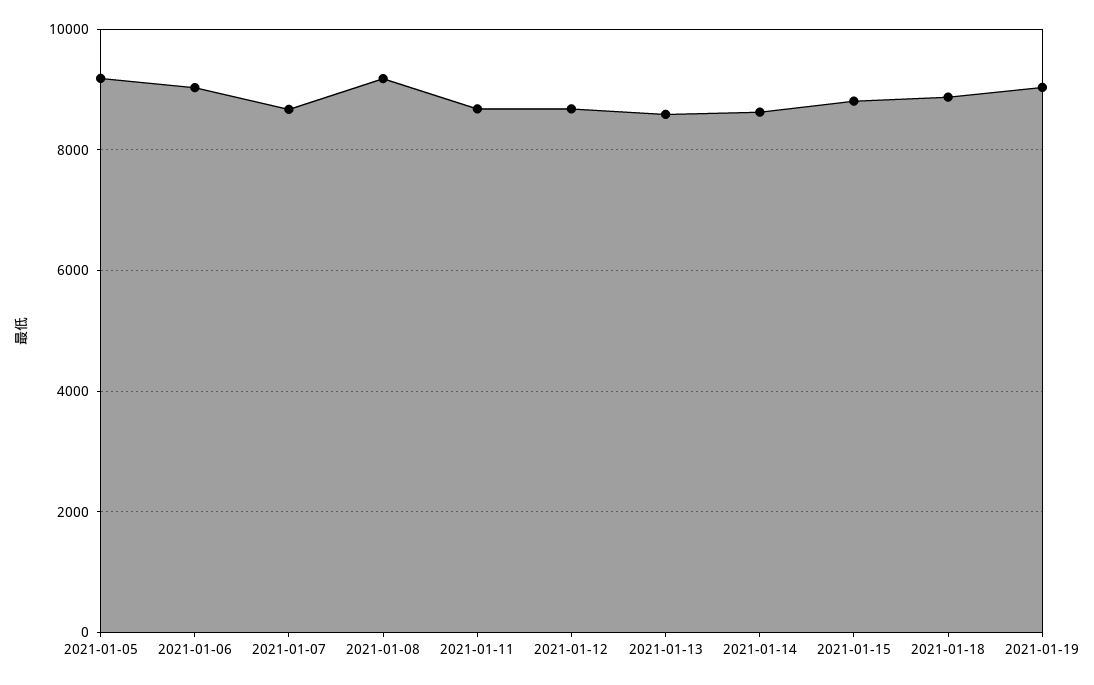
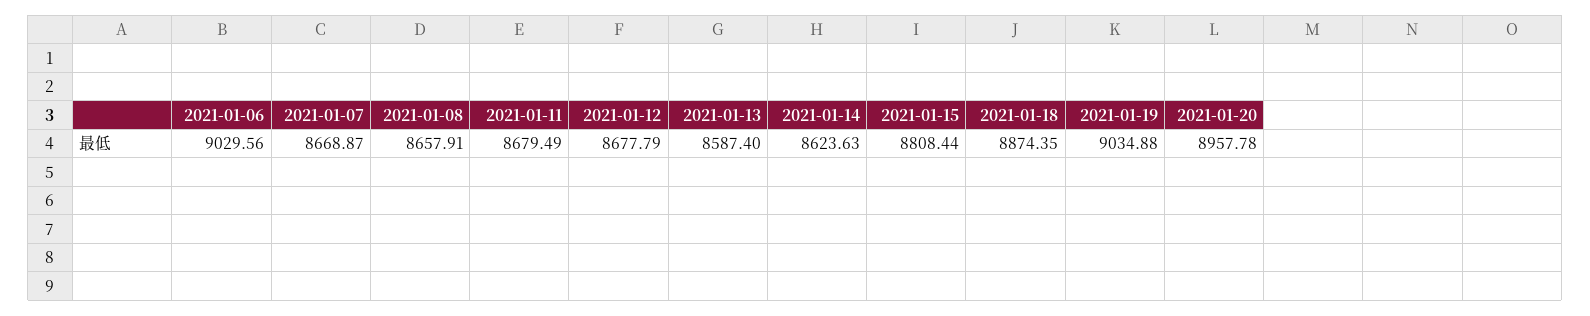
2021-01-05: 9200 -> none
2021-01-08: 9200 -> 8657.91
2021-01-20: none -> 8957.78

